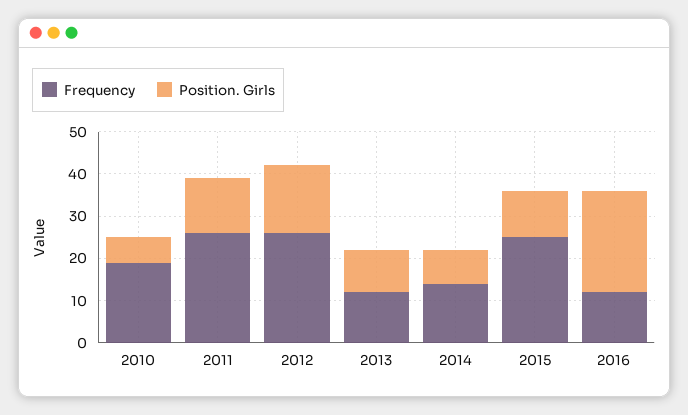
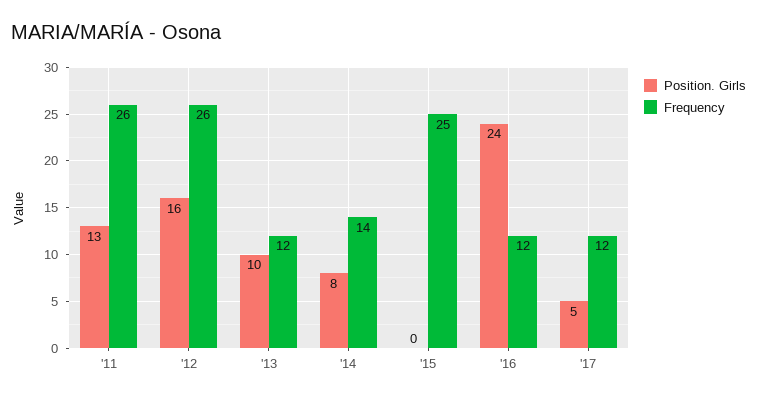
Frequency, 2010: 20 -> none
Position. Girls, 2010: 5 -> none
Position. Girls, 2015: 10 -> 0
Position. Girls, '17: none -> 5
Frequency, '17: none -> 12

